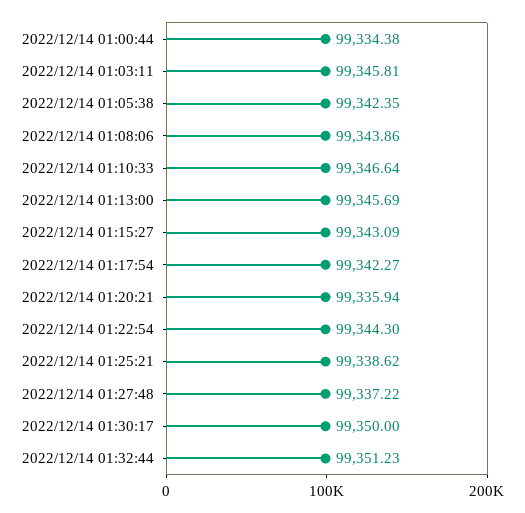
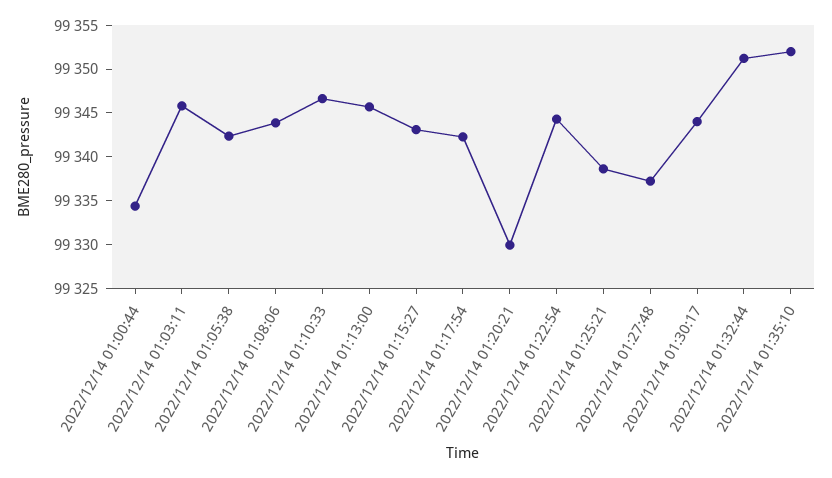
2022/12/14 01:20:21: 99335.94 -> 99330
2022/12/14 01:30:17: 99350 -> 99344
2022/12/14 01:35:10: none -> 99352

